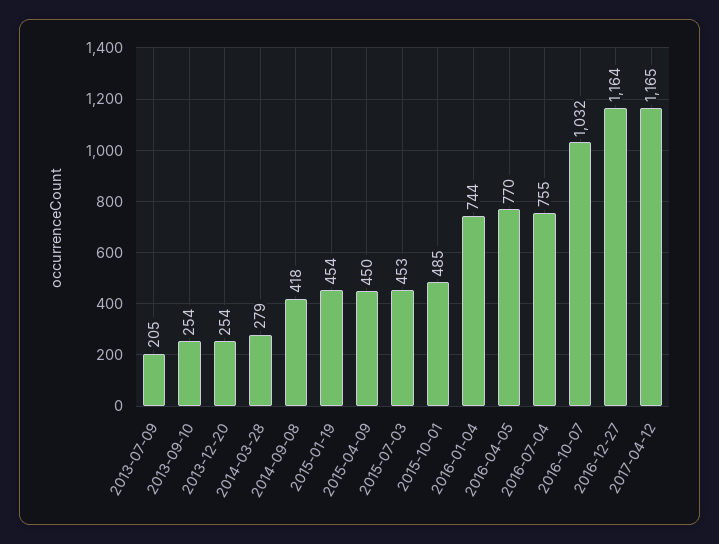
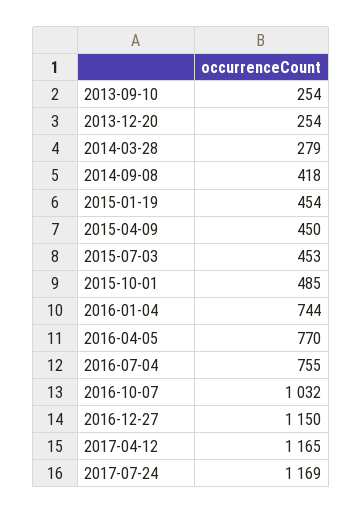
2013-07-09: 205 -> none
2016-12-27: 1164 -> 1150
2017-07-24: none -> 1169

